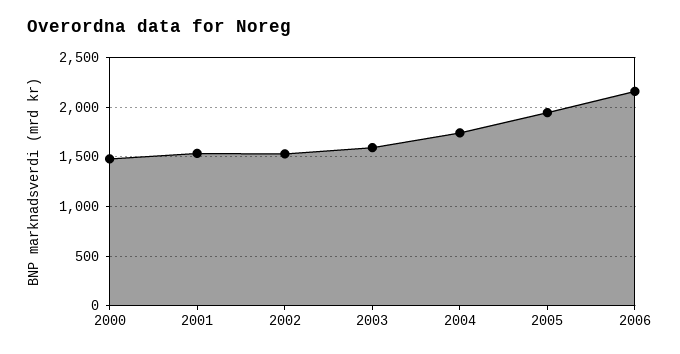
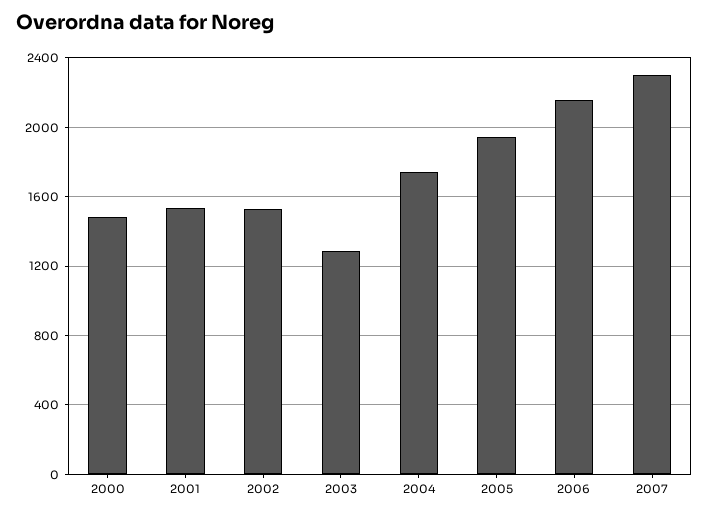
2003: 1600 -> 1300
2007: none -> 2300

